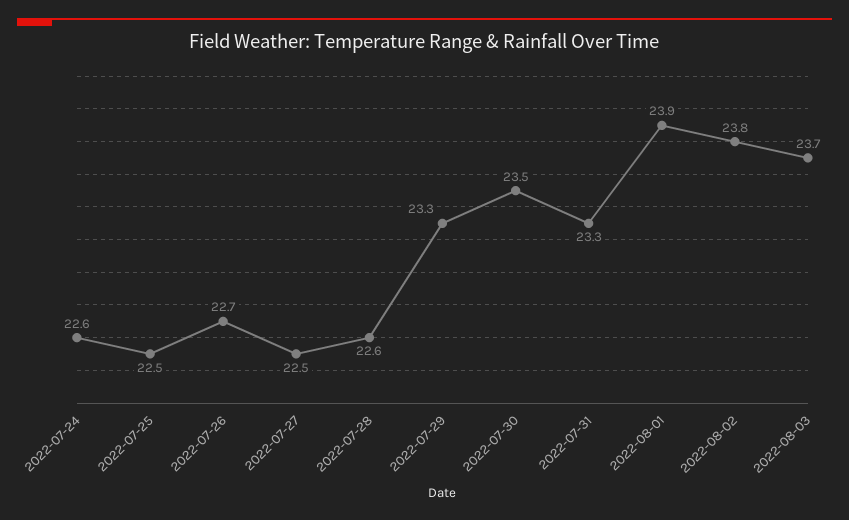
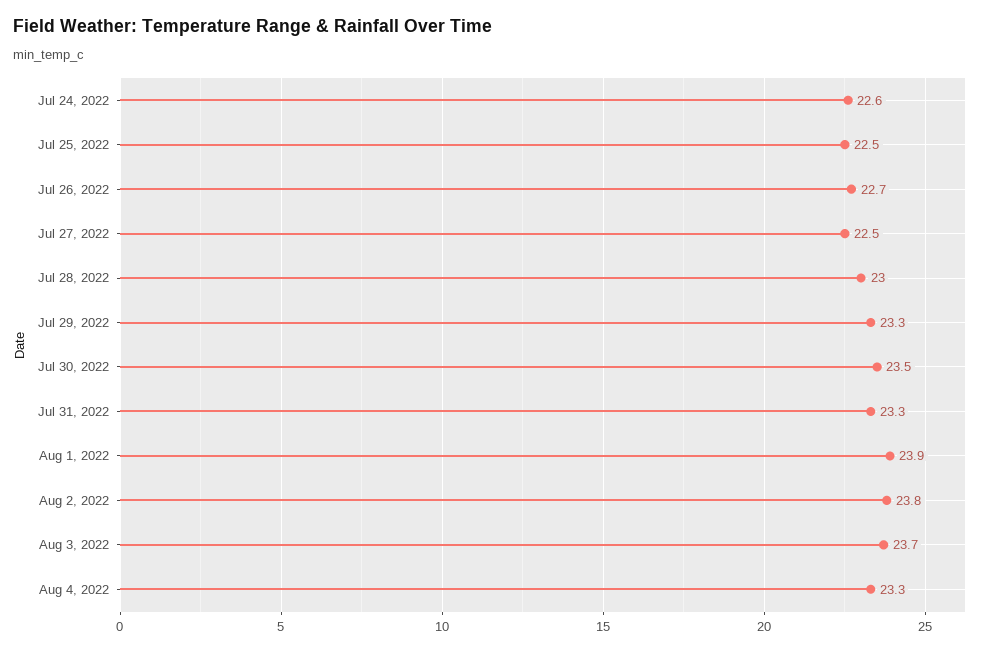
2022-07-28: 22.6 -> 23
Aug 4, 2022: none -> 23.3

